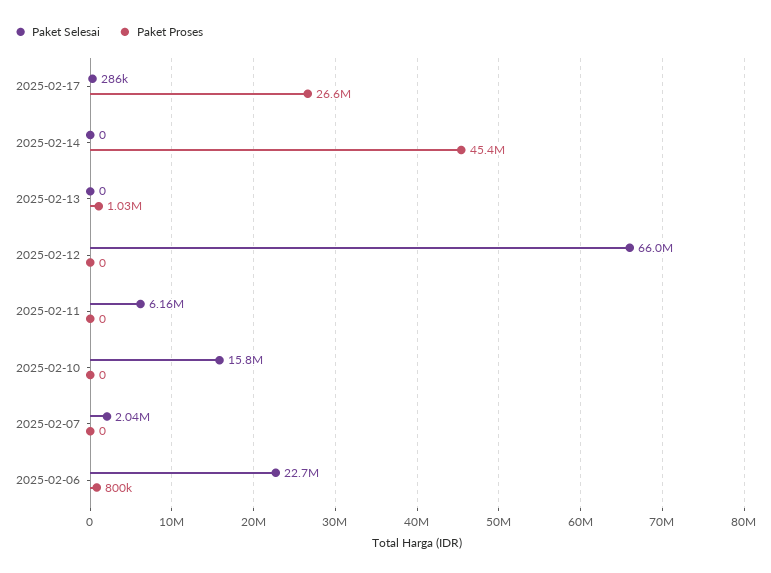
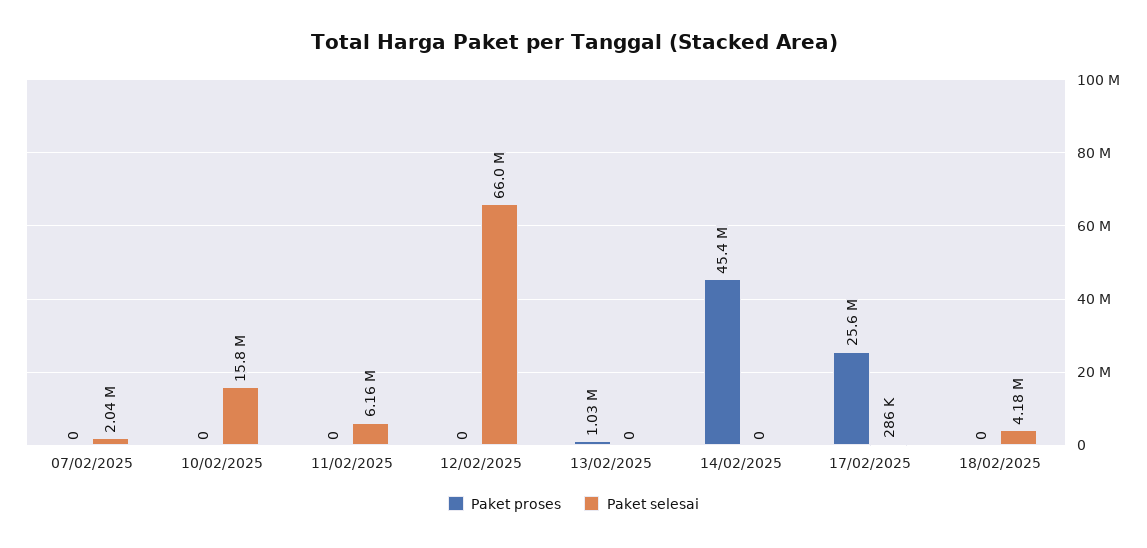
Paket Proses, 2025-02-17: 26600000 -> 25600000
Paket Selesai, 2025-02-06: 22700000 -> none
Paket Proses, 2025-02-06: 800000 -> none
Paket Proses, 18/02/2025: none -> 0
Paket Selesai, 18/02/2025: none -> 4180000

